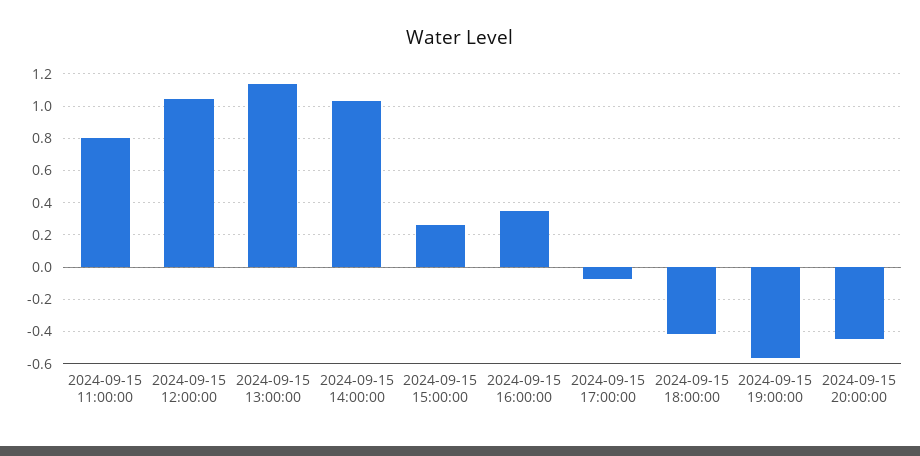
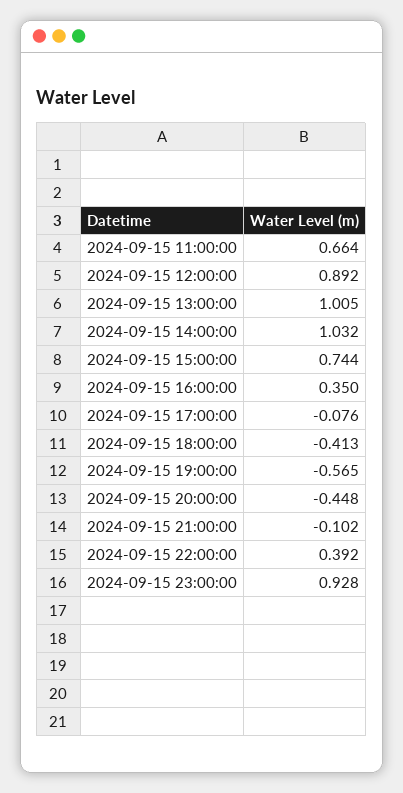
2024-09-15 11:00:00: 0.8 -> 0.664
2024-09-15 12:00:00: 1.05 -> 0.892
2024-09-15 13:00:00: 1.15 -> 1.005
2024-09-15 15:00:00: 0.25 -> 0.744
2024-09-15 21:00:00: none -> -0.102
2024-09-15 22:00:00: none -> 0.392
2024-09-15 23:00:00: none -> 0.928

